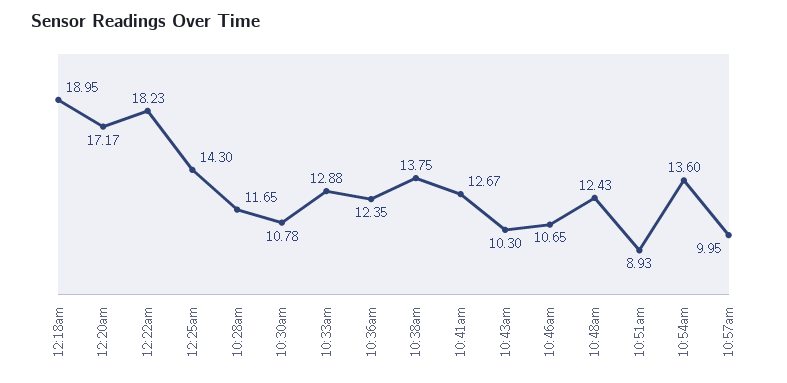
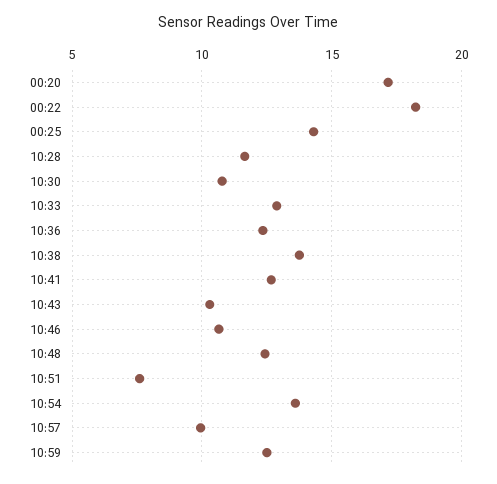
12:18am: 18.95 -> none
10:51am: 8.93 -> 7.5
10:59: none -> 12.5

